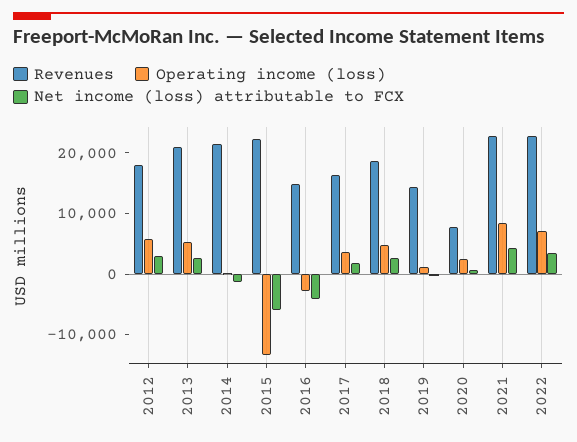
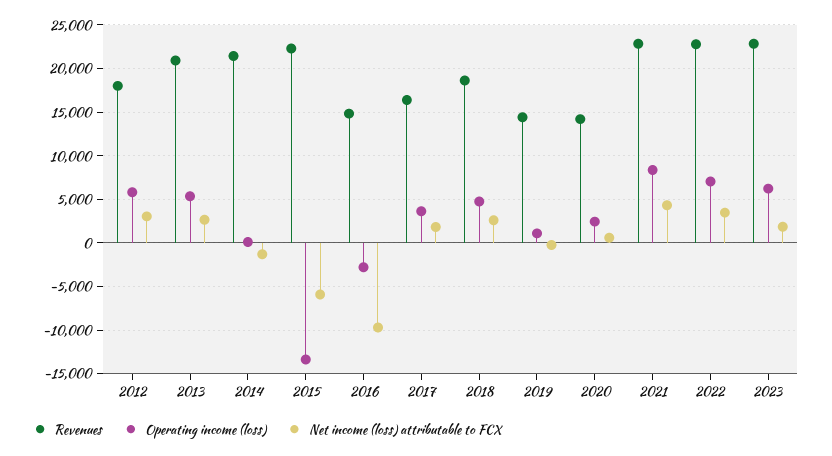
Net income (loss) attributable to FCX, 2016: -4000 -> -10000
Revenues, 2020: 8000 -> 14000
Revenues, 2023: none -> 23000
Operating income (loss), 2023: none -> 6000
Net income (loss) attributable to FCX, 2023: none -> 2000

